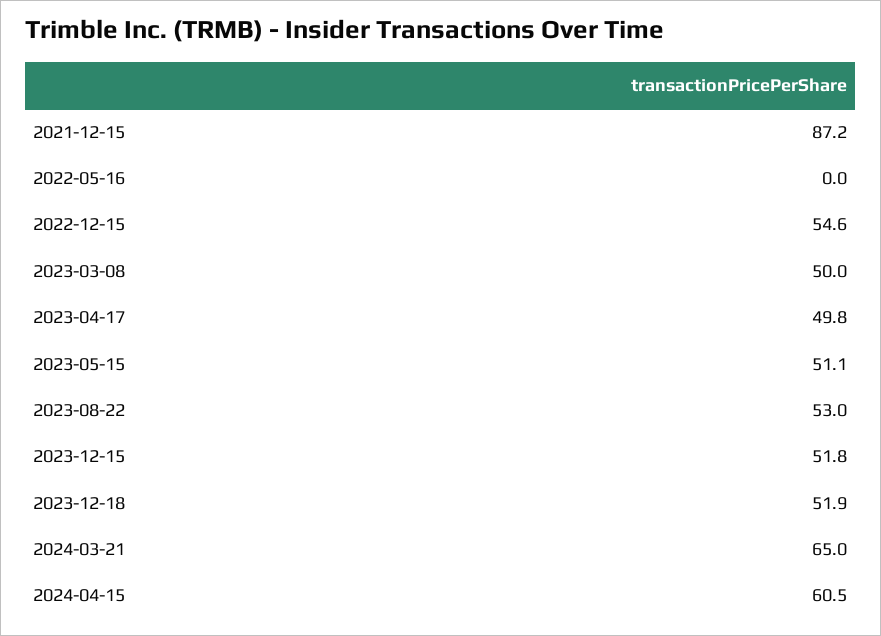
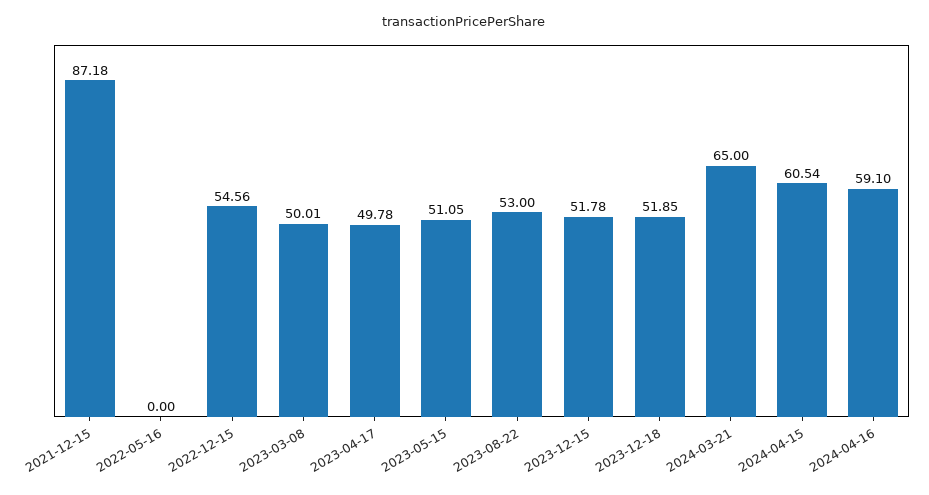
2024-04-16: none -> 59.1

